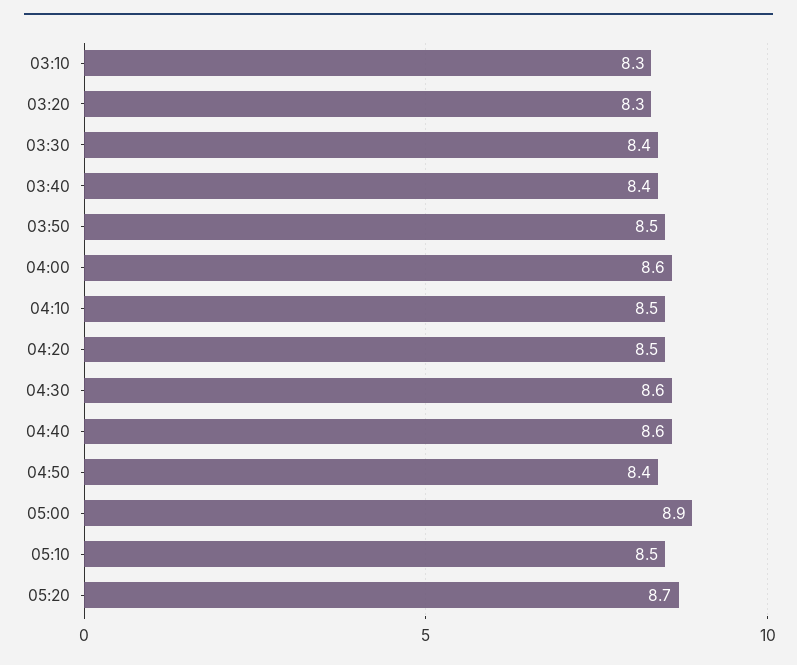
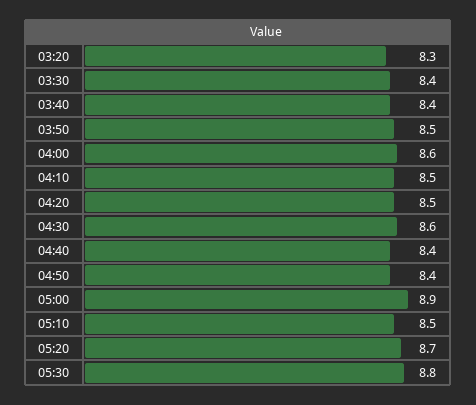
03:10: 8.3 -> none
04:40: 8.6 -> 8.4
05:30: none -> 8.8

